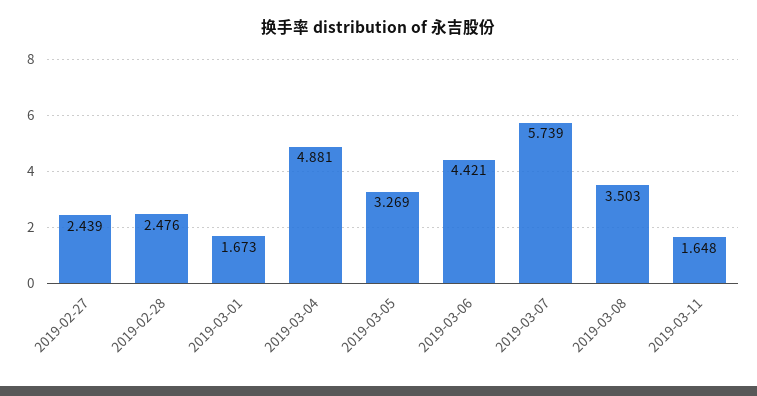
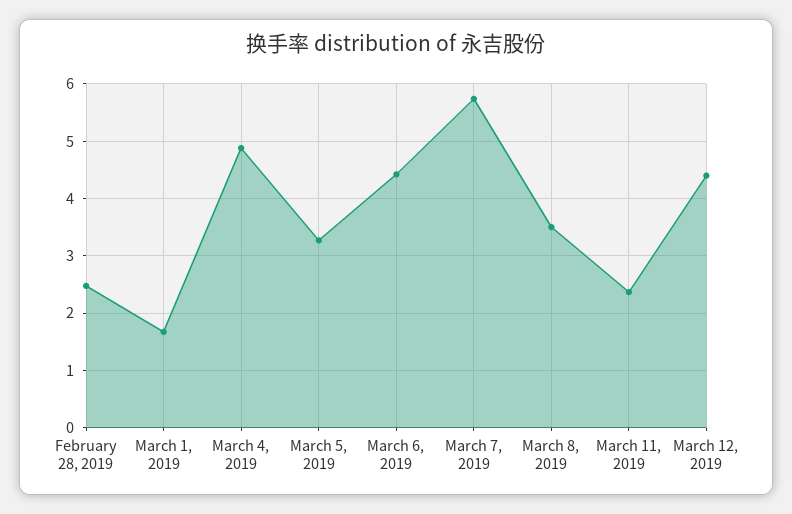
2019-02-27: 2.439 -> none
2019-03-11: 1.648 -> 2.4
March 12, 2019: none -> 4.4

